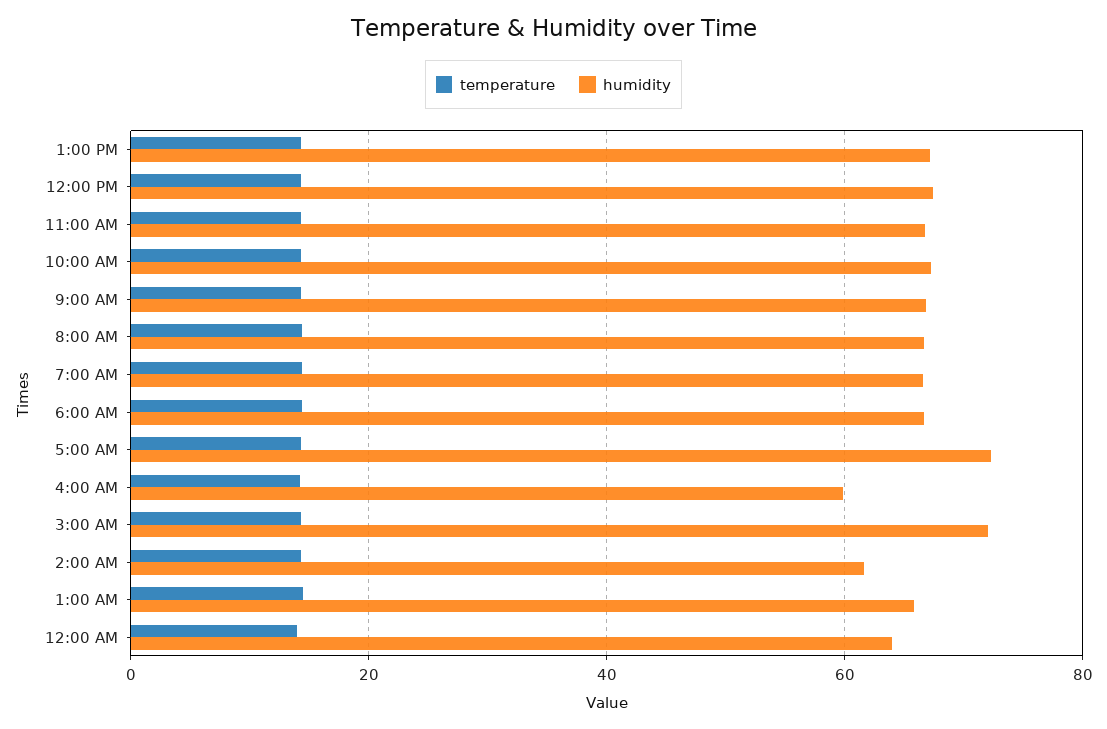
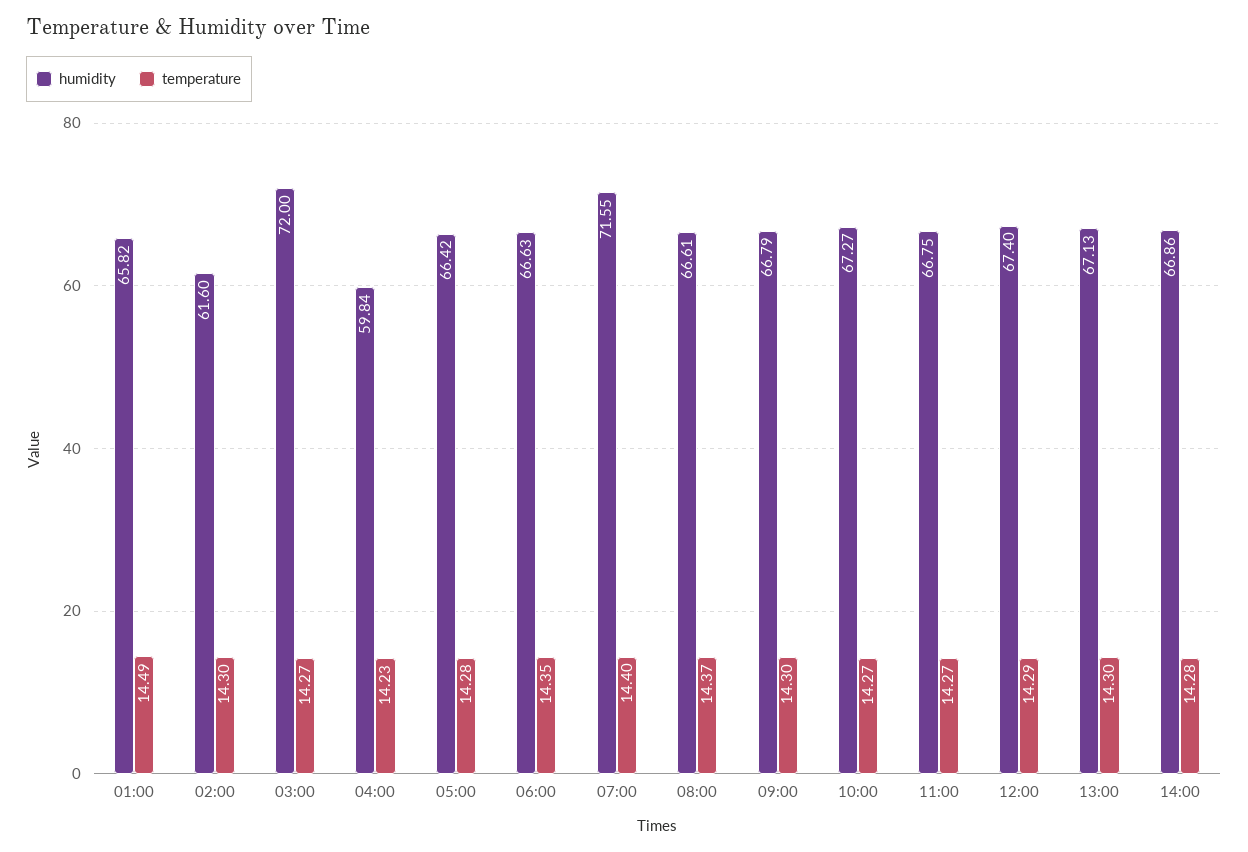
humidity, 7:00 AM: 66 -> 71.55
humidity, 5:00 AM: 72 -> 66.42
temperature, 12:00 AM: 14 -> none
humidity, 12:00 AM: 64 -> none
humidity, 14:00: none -> 66.86
temperature, 14:00: none -> 14.28

